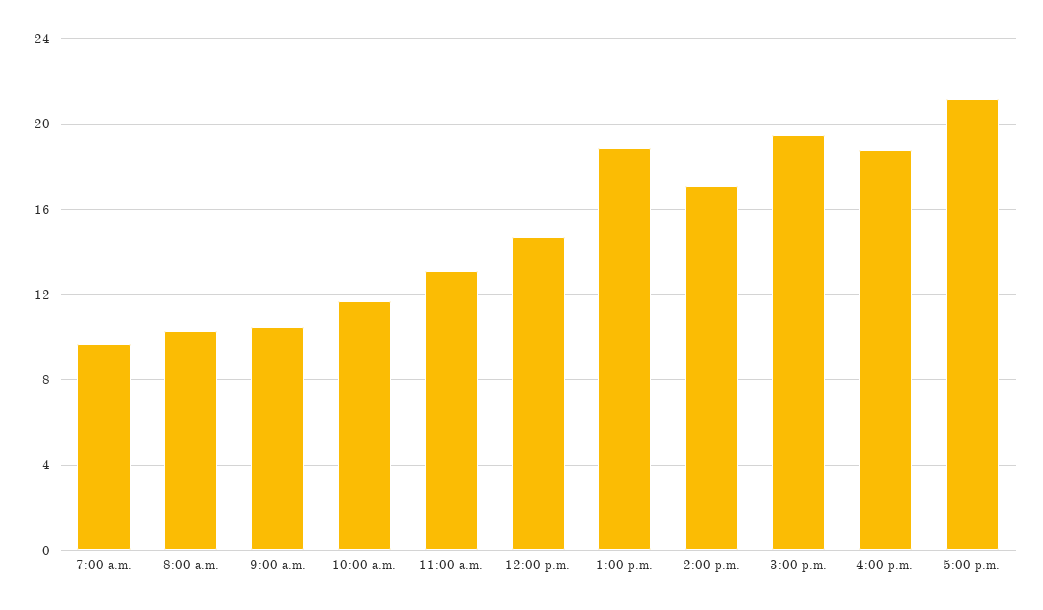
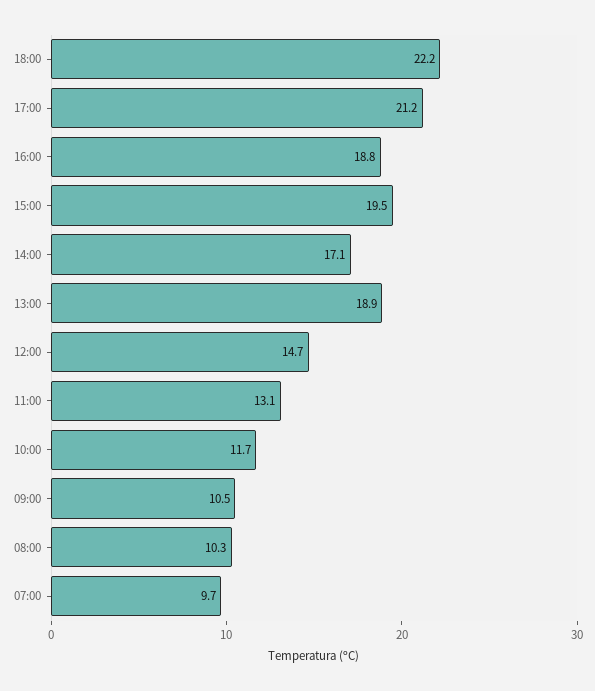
18:00: none -> 22.2

